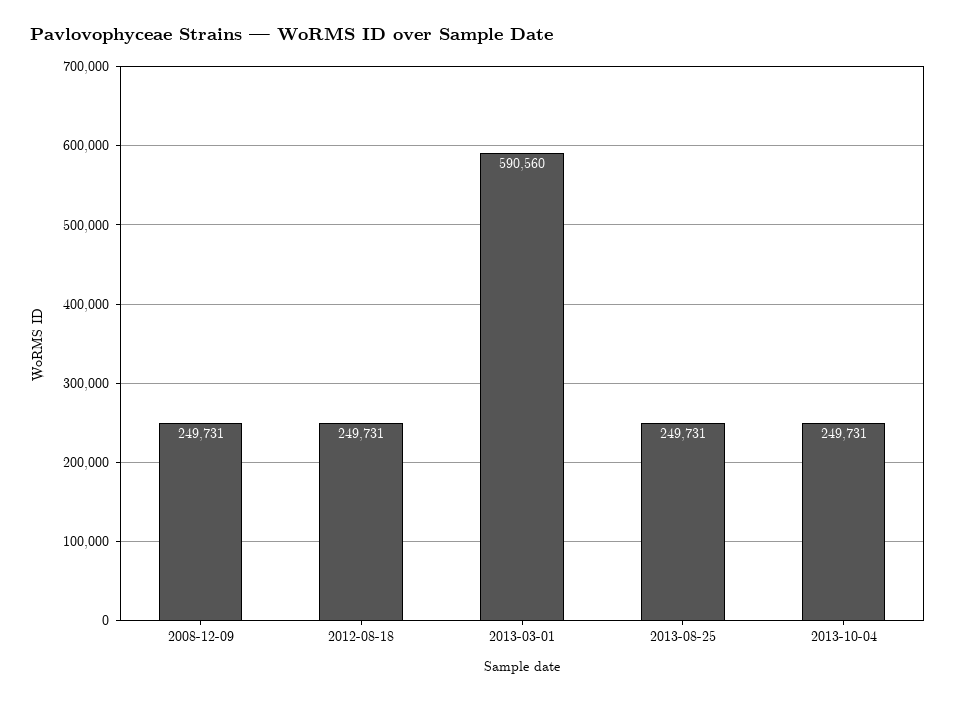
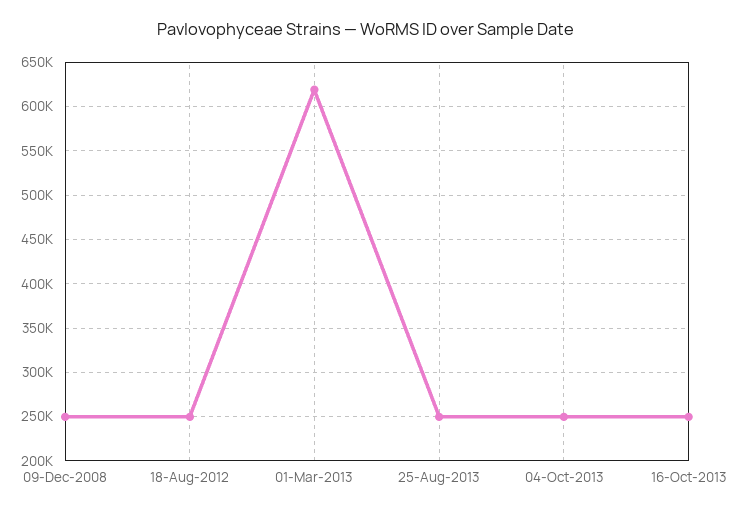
2013-03-01: 590560 -> 620000
16-Oct-2013: none -> 250000

